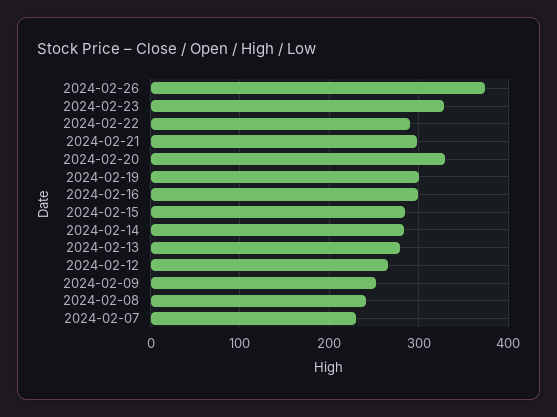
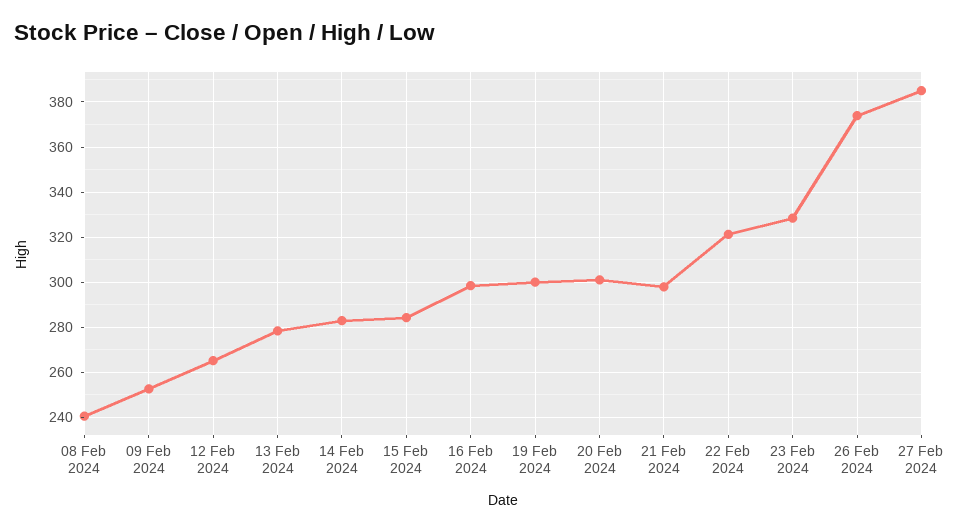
2024-02-22: 290 -> 320
2024-02-20: 330 -> 300
2024-02-07: 230 -> none
27 Feb 2024: none -> 385

